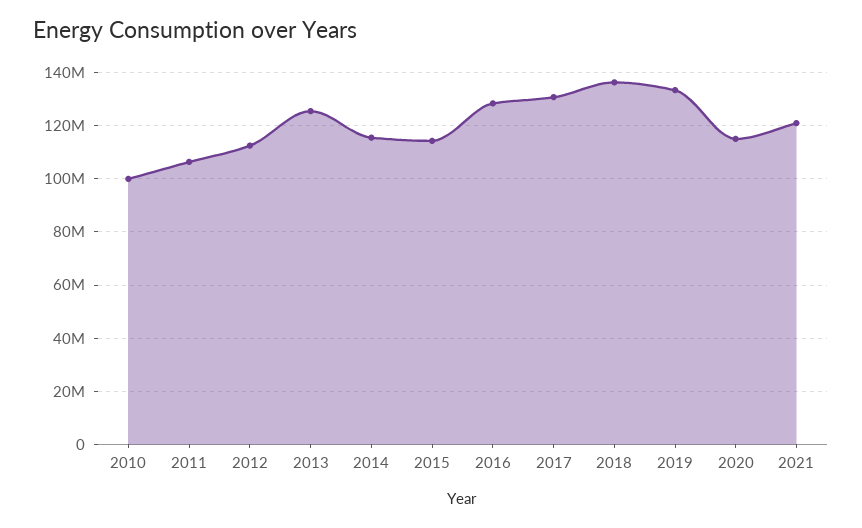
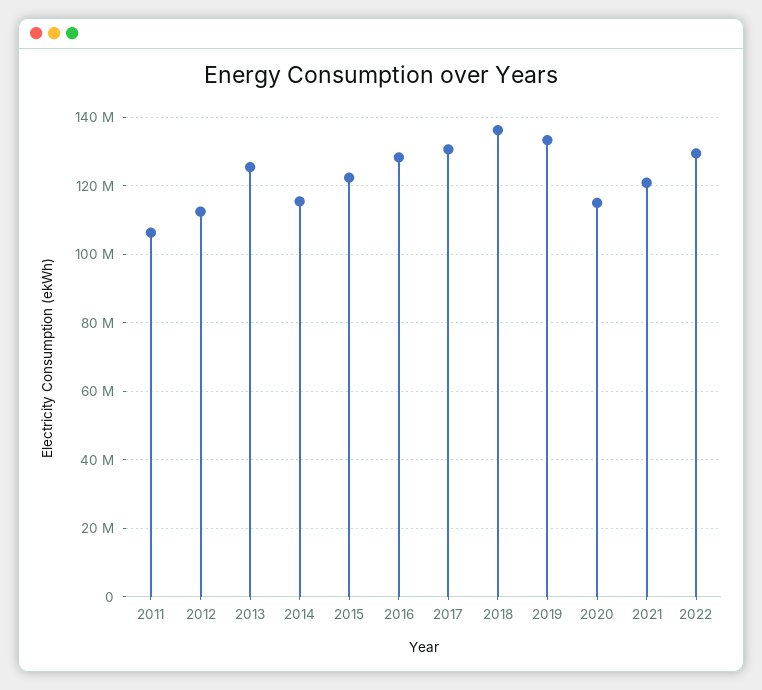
2010: 100000000 -> none
2015: 115000000 -> 122000000
2022: none -> 130000000

